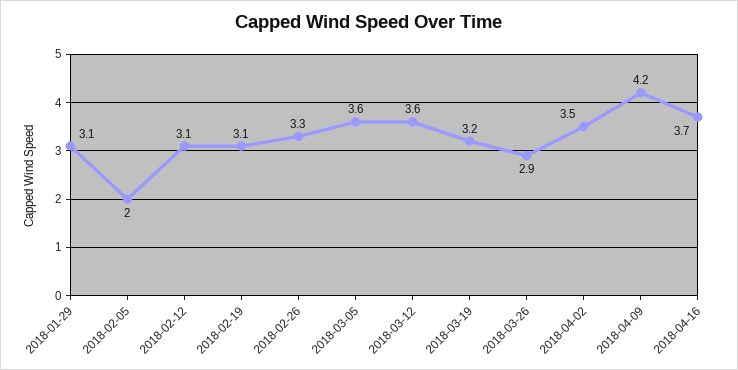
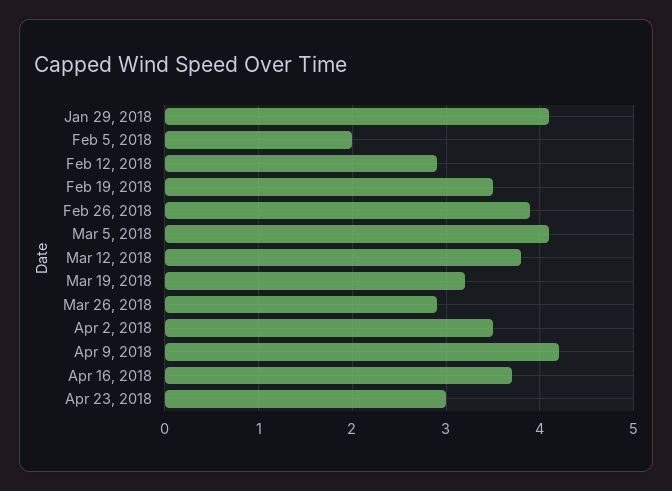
2018-01-29: 3.1 -> 4.1
2018-02-12: 3.1 -> 2.9
2018-02-19: 3.1 -> 3.5
2018-02-26: 3.3 -> 3.9
2018-03-05: 3.6 -> 4.1
2018-03-12: 3.6 -> 3.8
Apr 23, 2018: none -> 3

